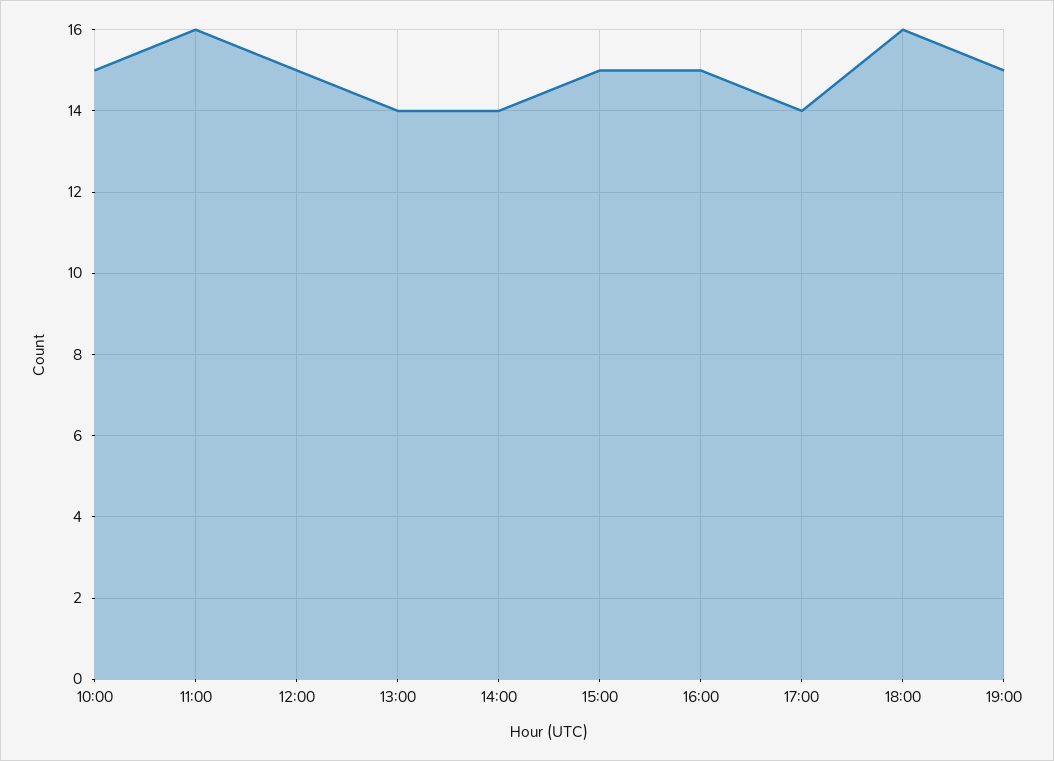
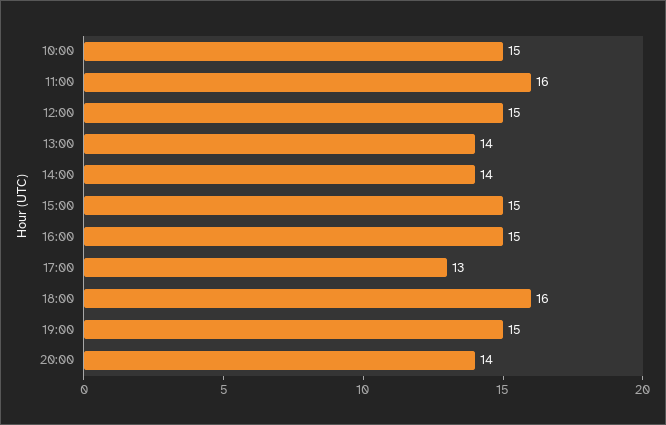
17:00: 14 -> 13
20:00: none -> 14

